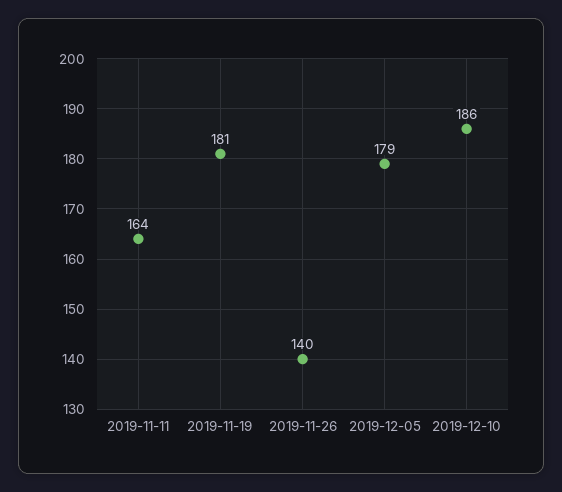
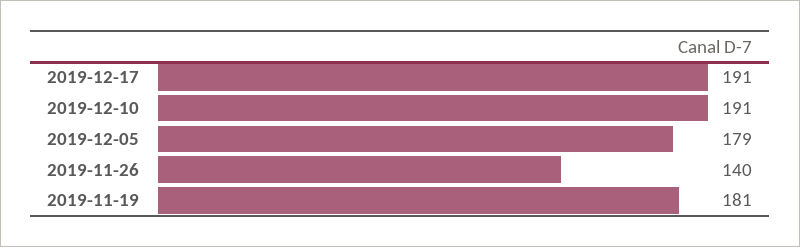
2019-11-11: 164 -> none
2019-12-10: 186 -> 191
2019-12-17: none -> 191

